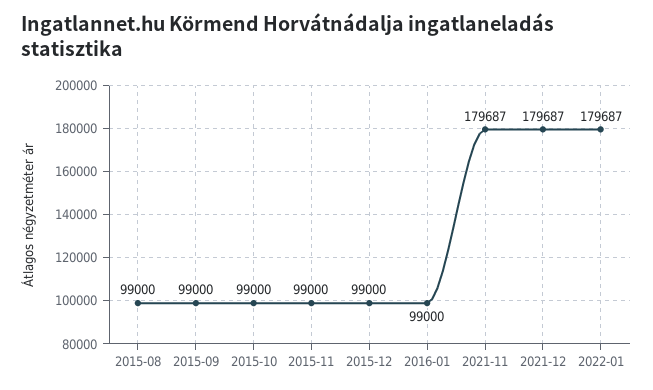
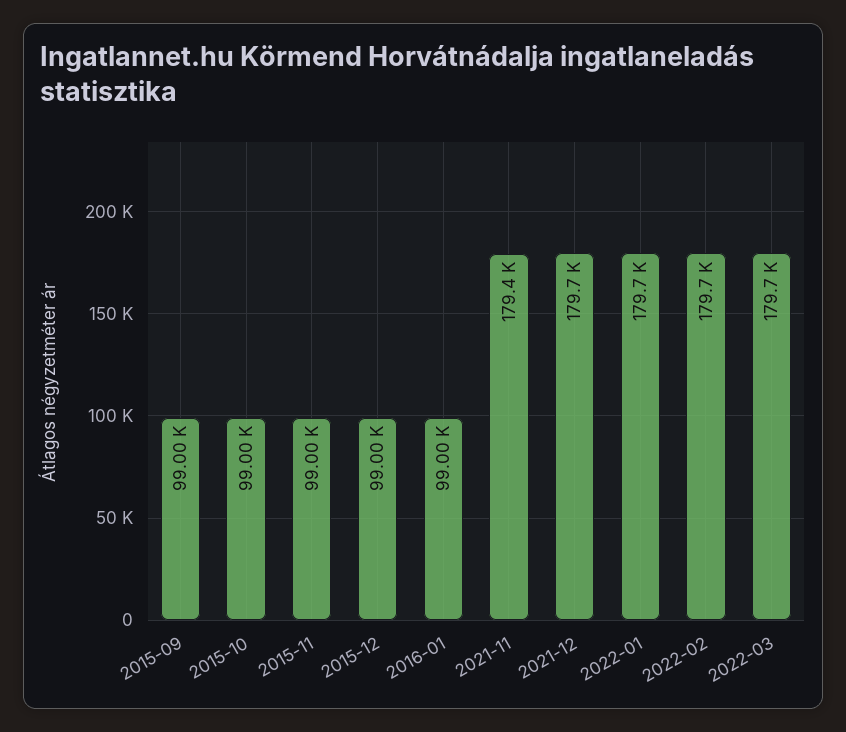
2015-08: 99000 -> none
2021-11: 179687 -> 179400
2022-02: none -> 179700
2022-03: none -> 179700

